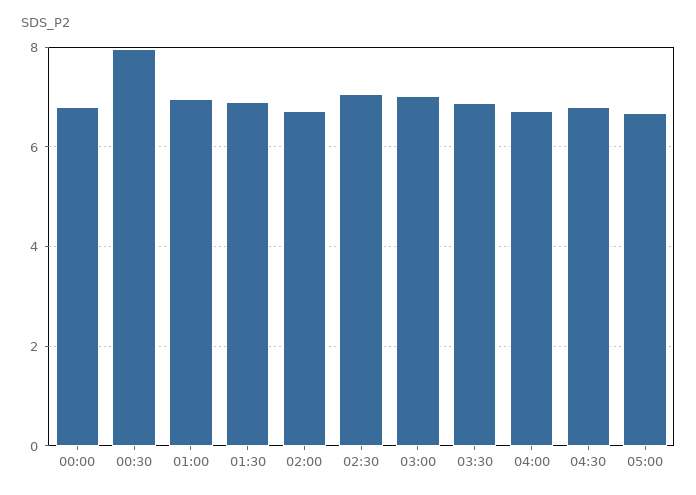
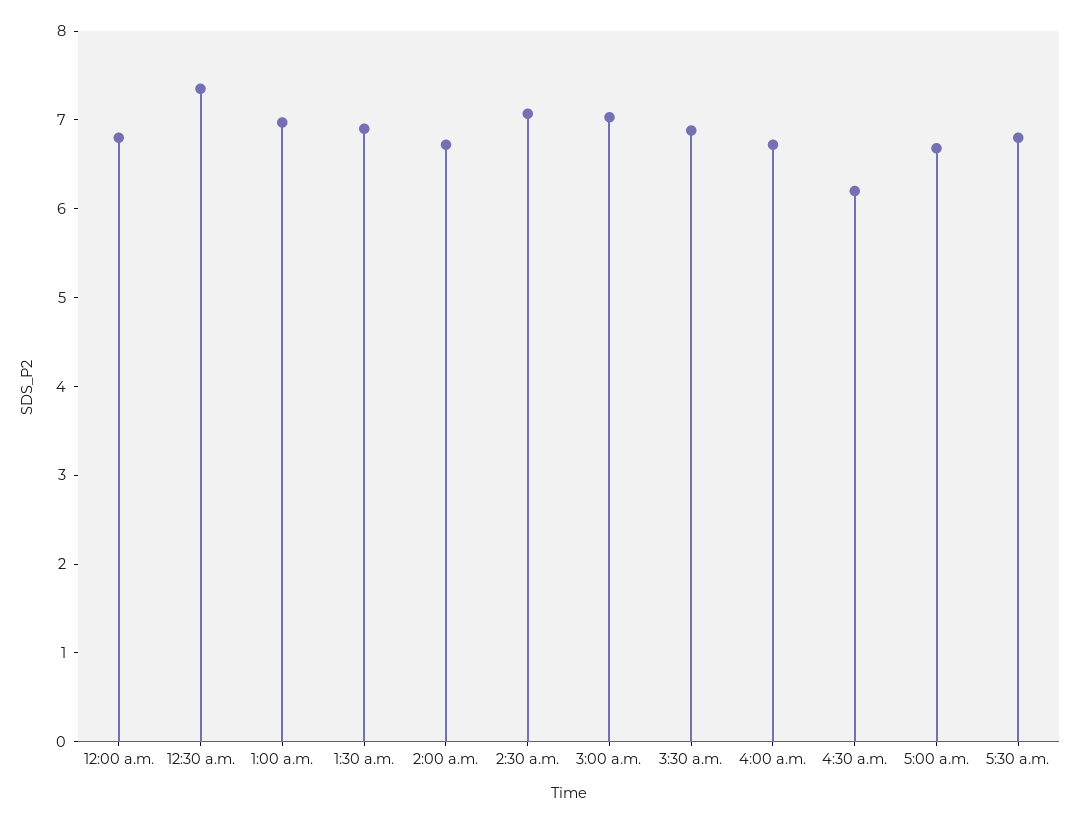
00:30: 8 -> 7.4
04:30: 6.8 -> 6.2
5:30 a.m.: none -> 6.8

